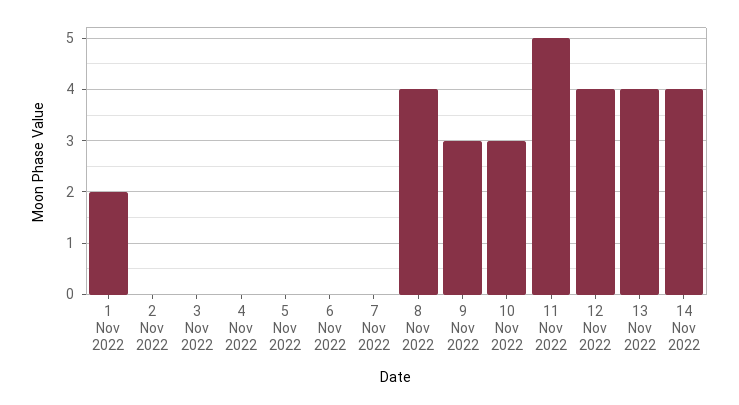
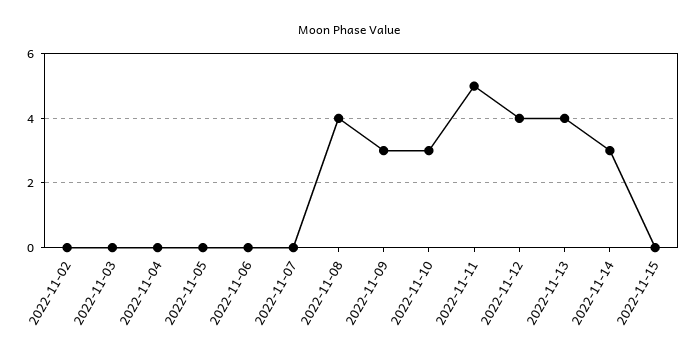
1 Nov 2022: 2 -> none
14 Nov 2022: 4 -> 3
2022-11-15: none -> 0

